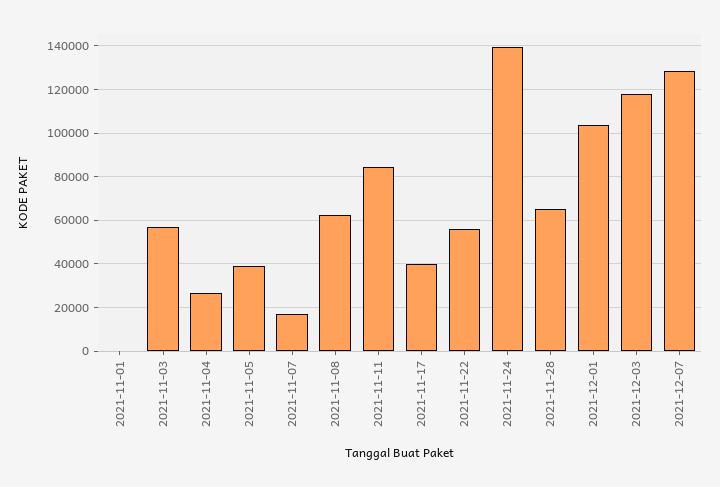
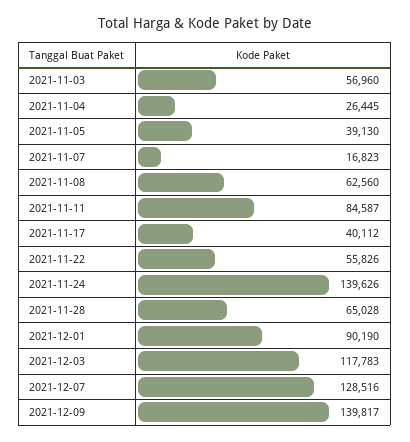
2021-11-01: 0 -> none
2021-12-01: 105000 -> 90190
2021-12-09: none -> 139817

